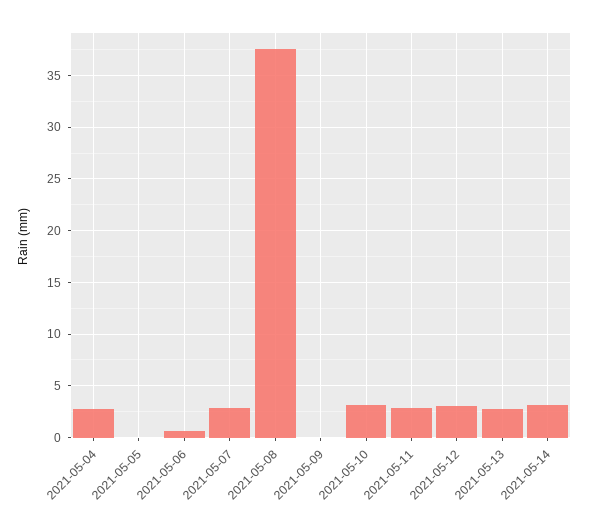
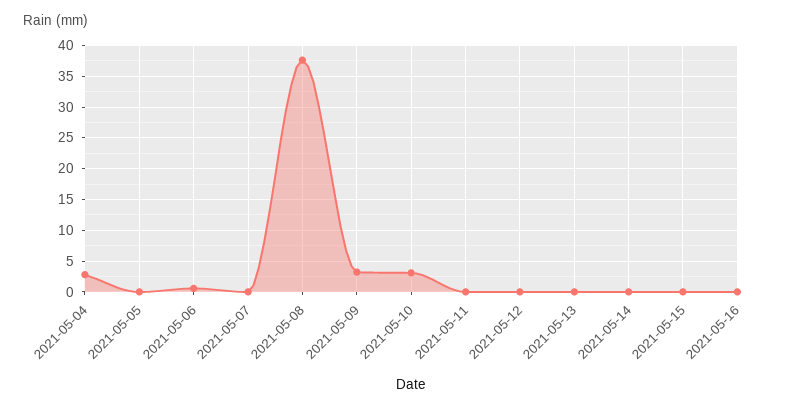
2021-05-07: 3 -> 0
2021-05-09: 0 -> 3
2021-05-11: 3 -> 0
2021-05-12: 3 -> 0
2021-05-13: 3 -> 0
2021-05-14: 3 -> 0
2021-05-15: none -> 0
2021-05-16: none -> 0

